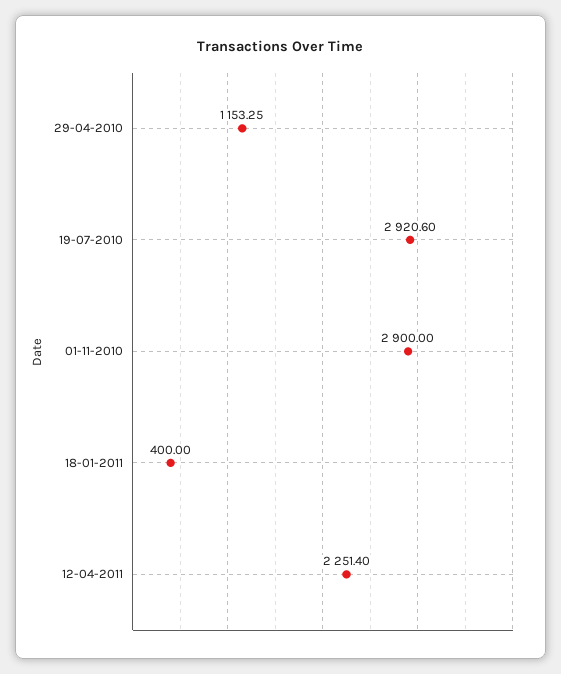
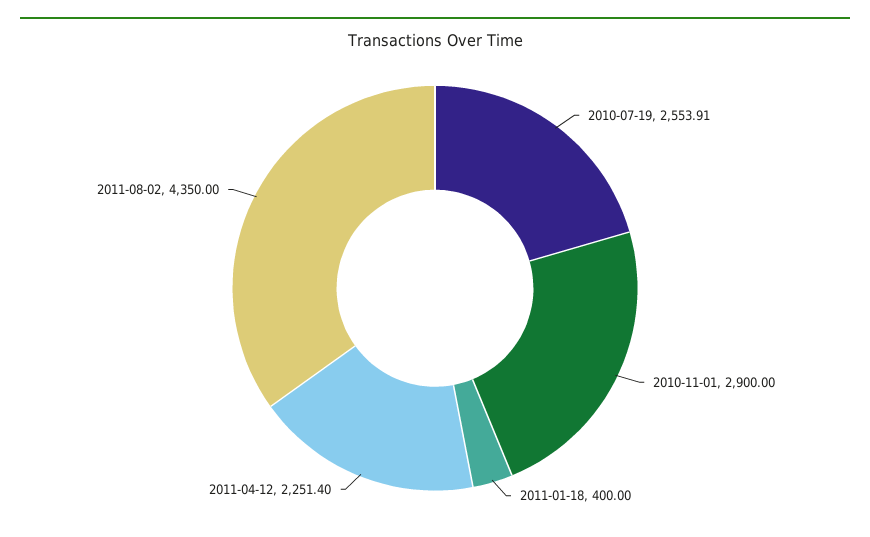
29-04-2010: 1153.25 -> none
19-07-2010: 2920.6 -> 2553.91
2011-08-02: none -> 4350

